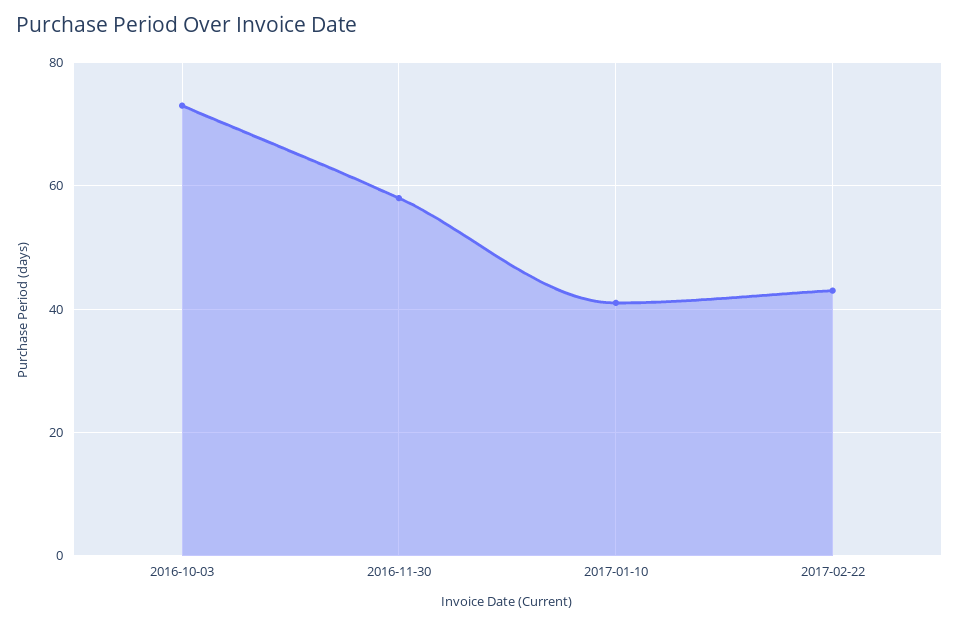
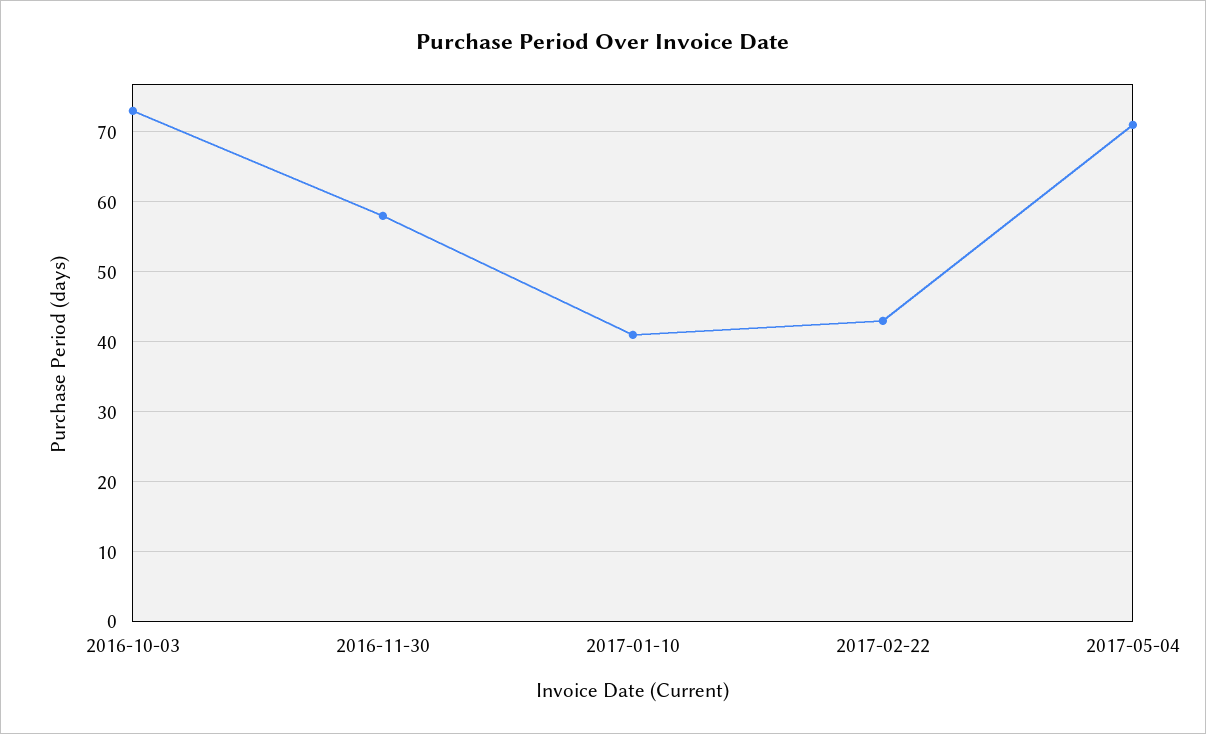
2017-05-04: none -> 71

